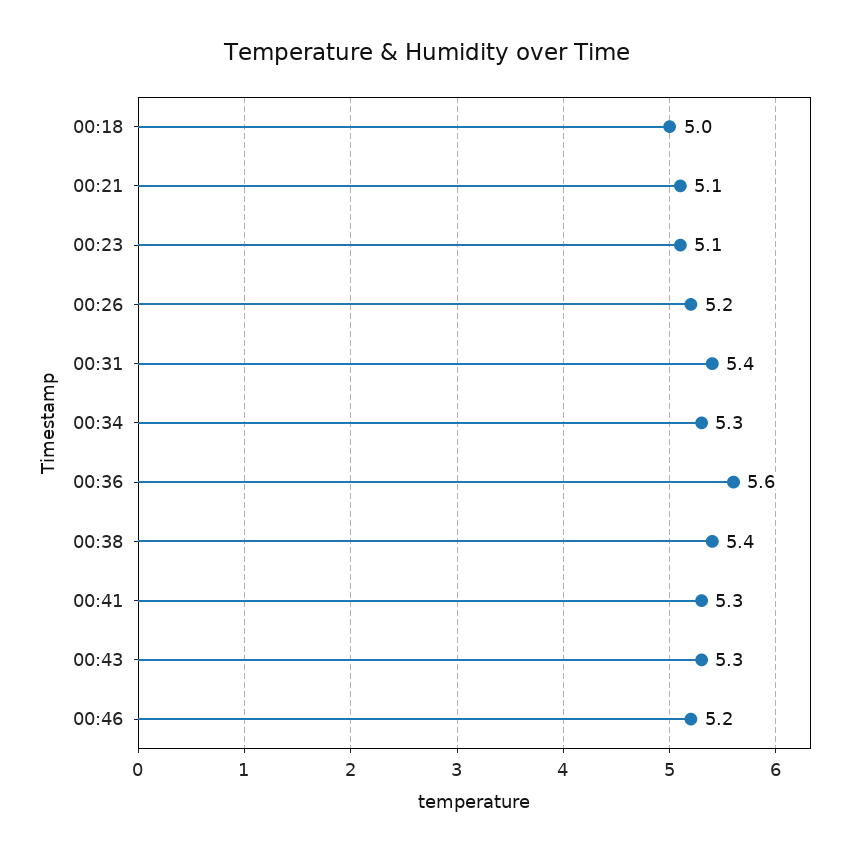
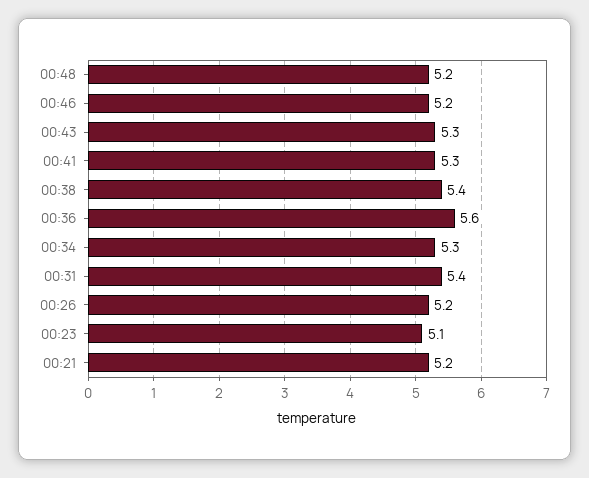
00:18: 5 -> none
00:21: 5.1 -> 5.2
00:48: none -> 5.2

